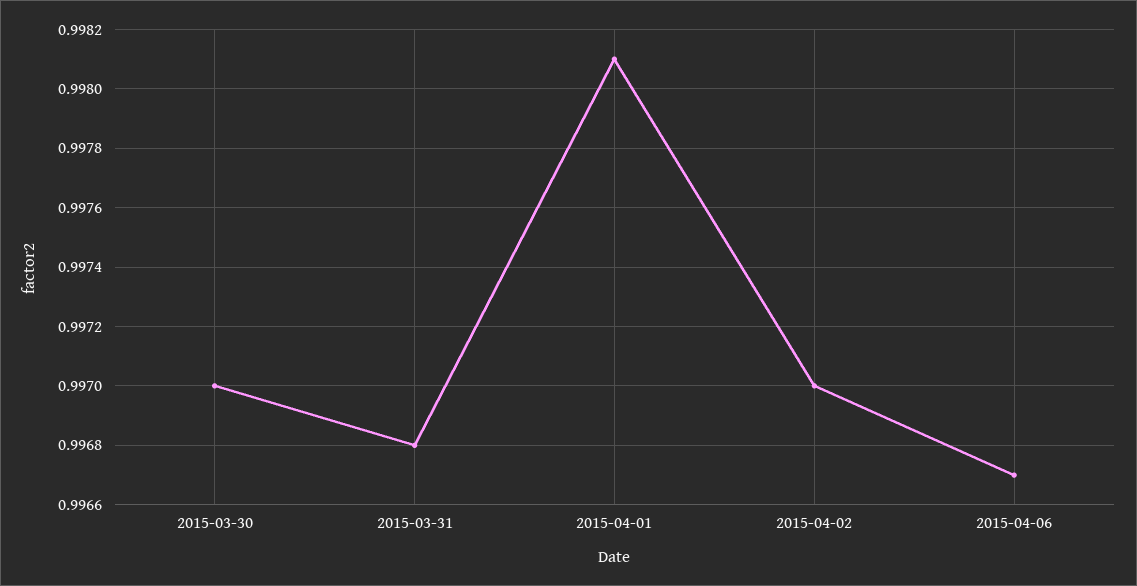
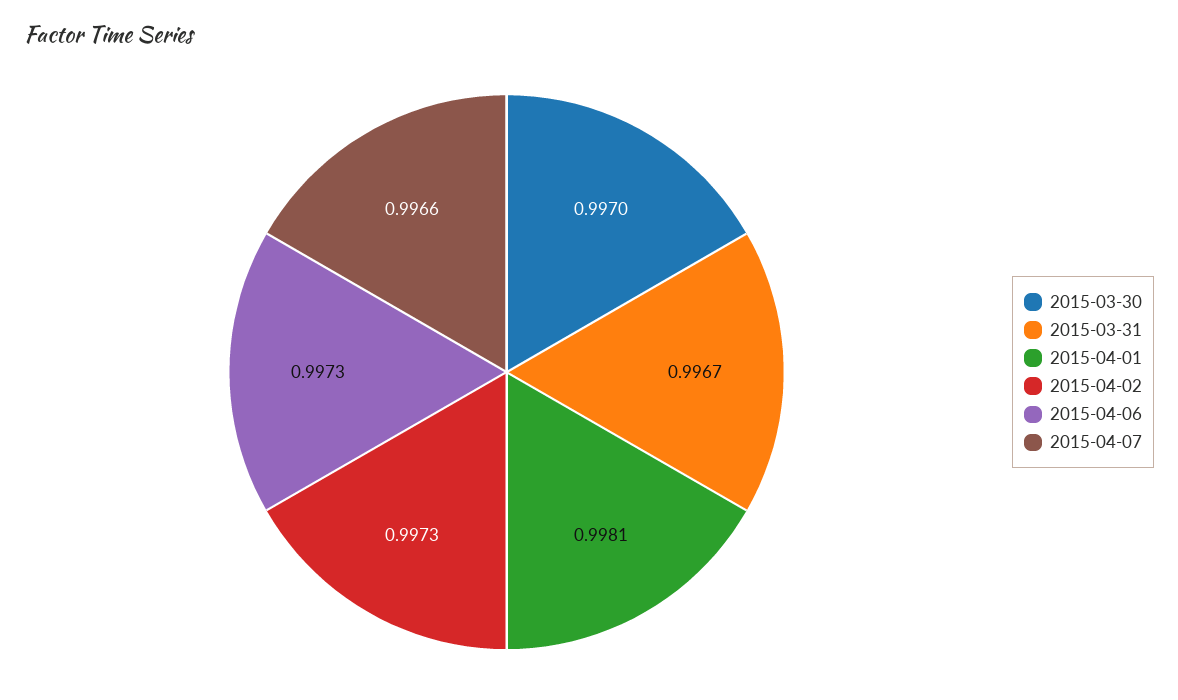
2015-03-31: 0.9968 -> 0.9967
2015-04-02: 0.997 -> 0.9973
2015-04-06: 0.9967 -> 0.9973
2015-04-07: none -> 0.9966

